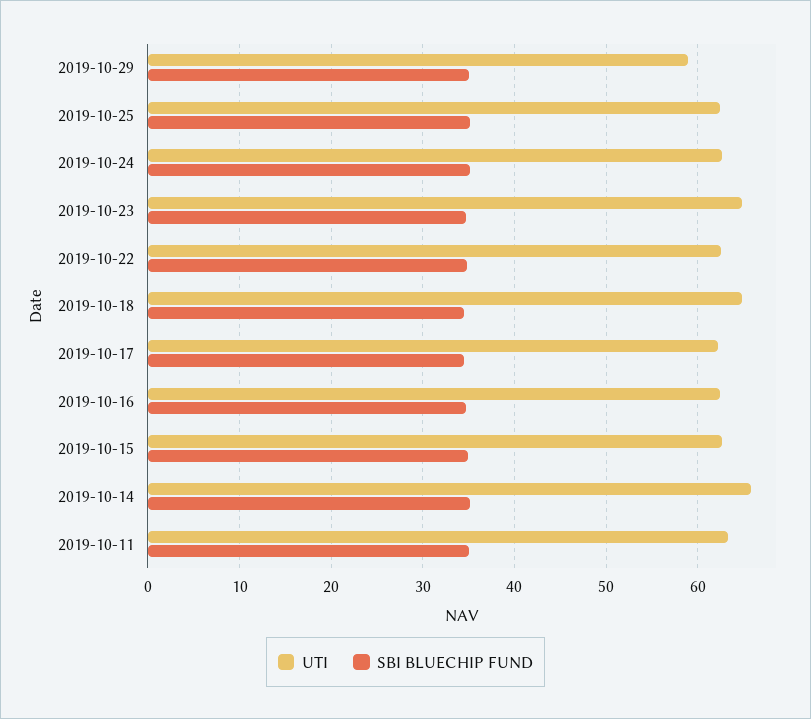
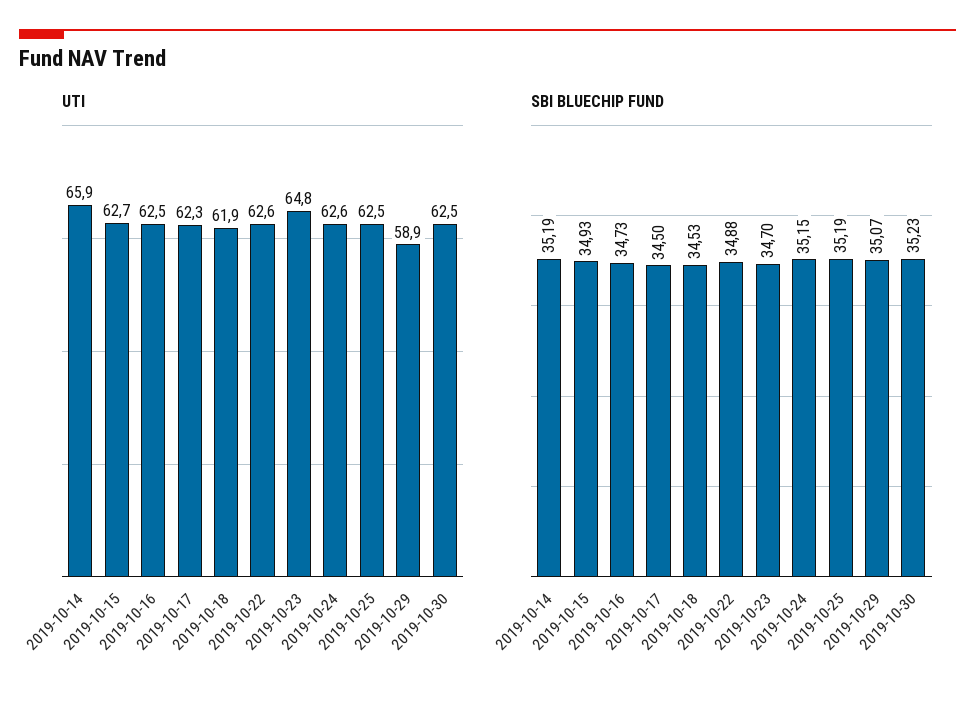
UTI, 2019-10-18: 65 -> 61.9
UTI, 2019-10-11: 63 -> none
SBI BLUECHIP FUND, 2019-10-11: 35 -> none
UTI, 2019-10-30: none -> 62.5
SBI BLUECHIP FUND, 2019-10-30: none -> 35.23

